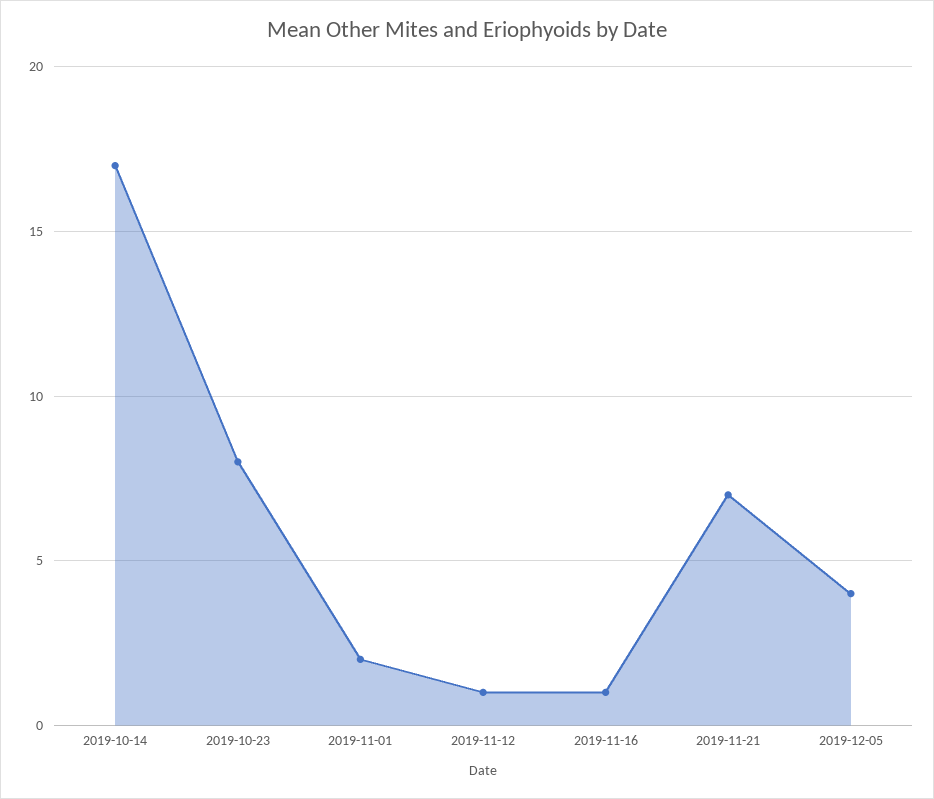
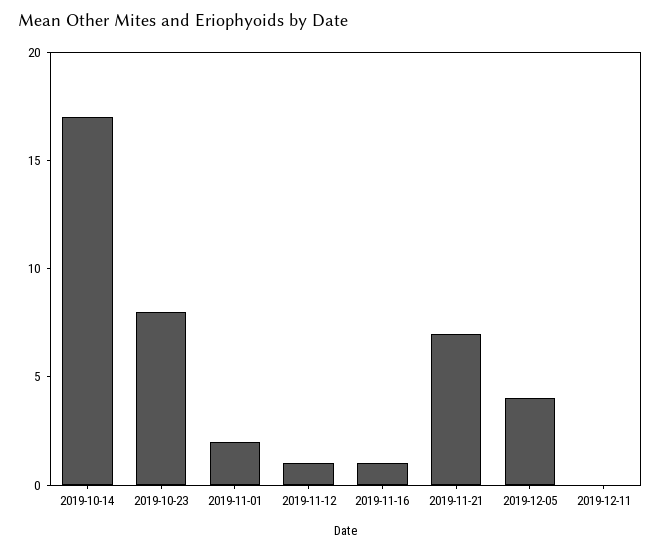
2019-12-11: none -> 0

